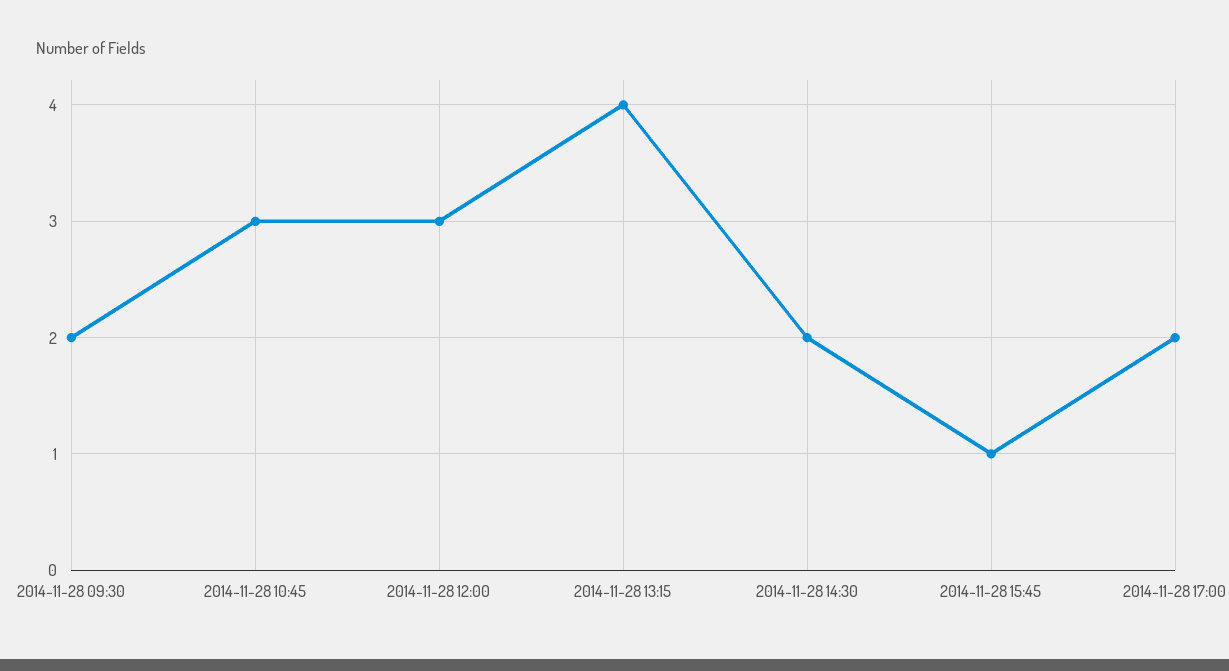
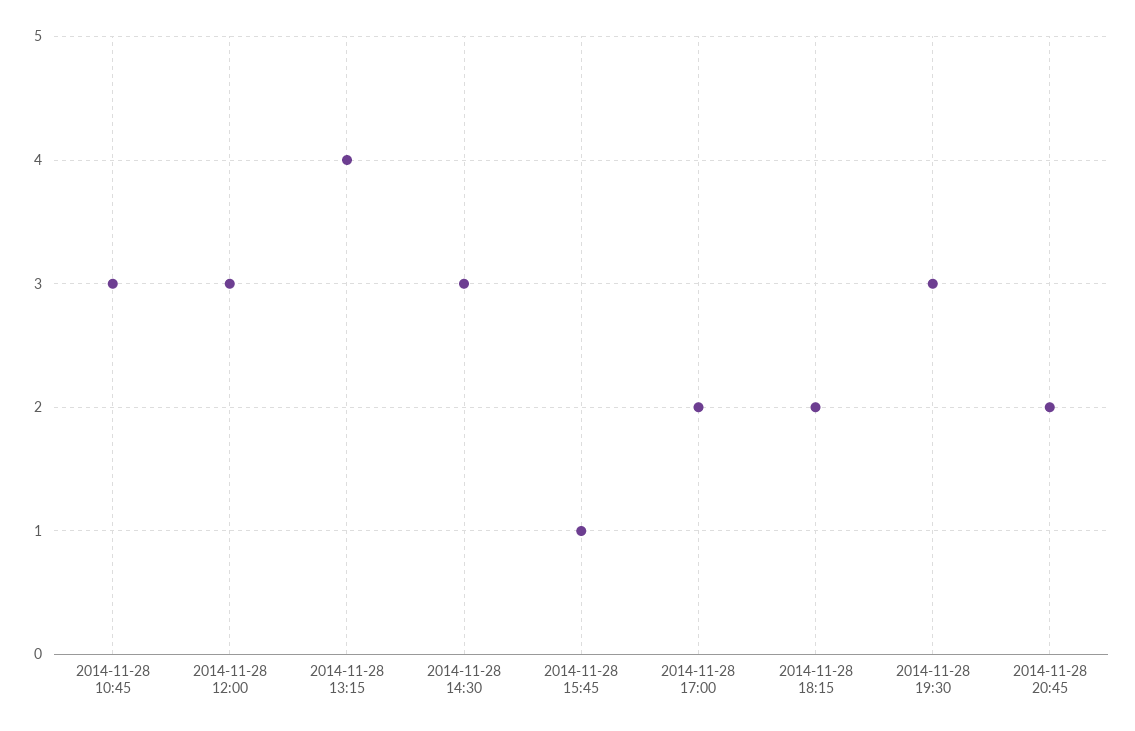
2014-11-28 09:30: 2 -> none
2014-11-28 14:30: 2 -> 3
2014-11-28 18:15: none -> 2
2014-11-28 19:30: none -> 3
2014-11-28 20:45: none -> 2

